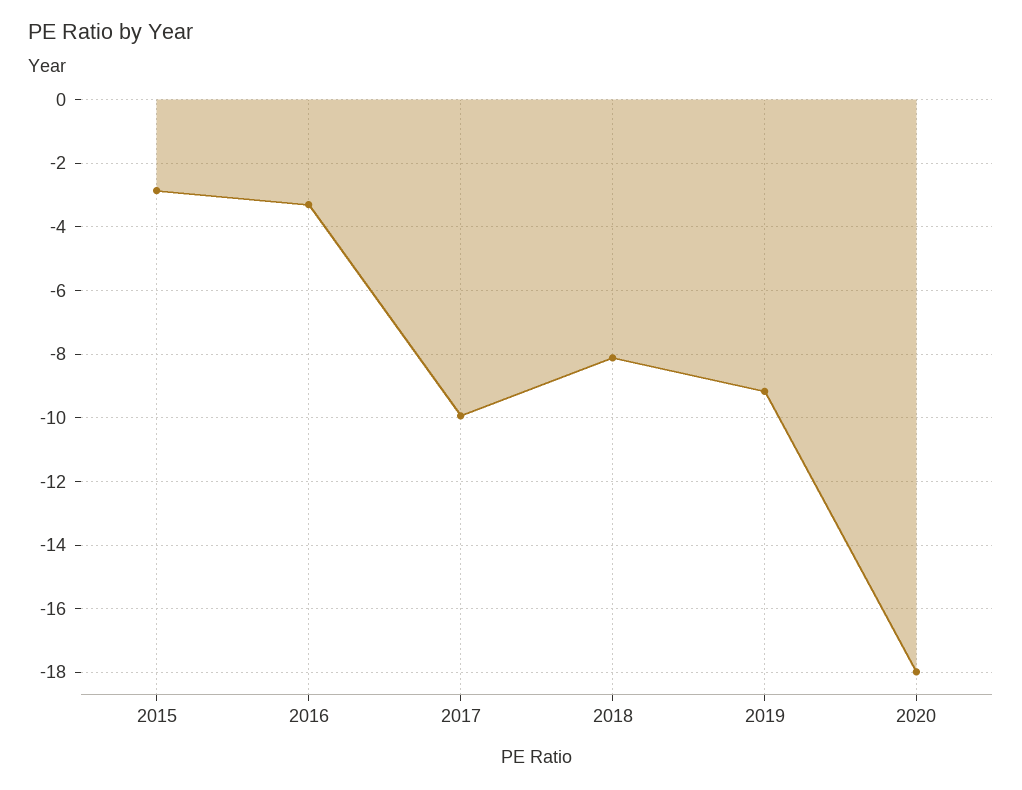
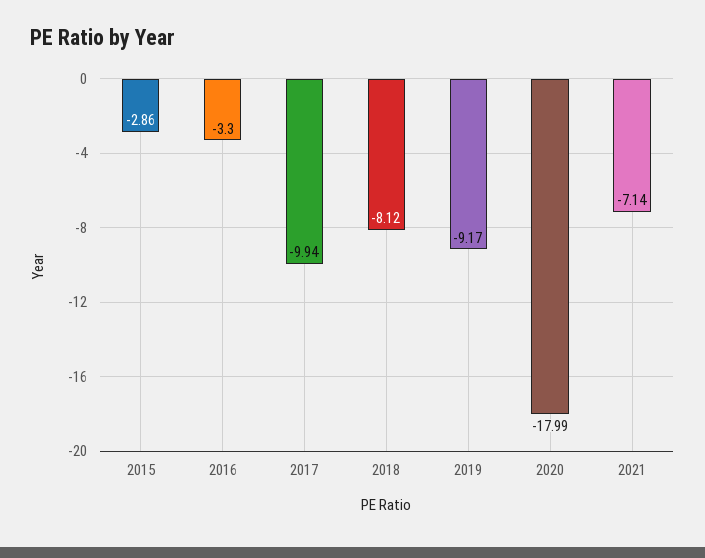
2021: none -> -7.14

